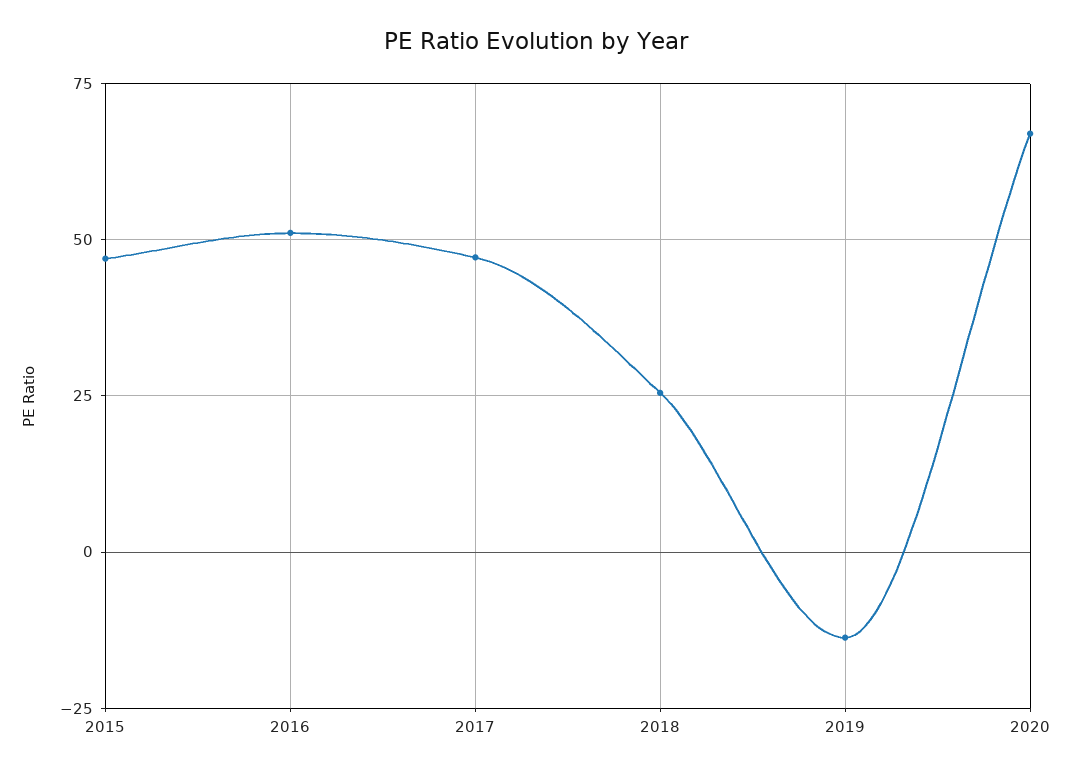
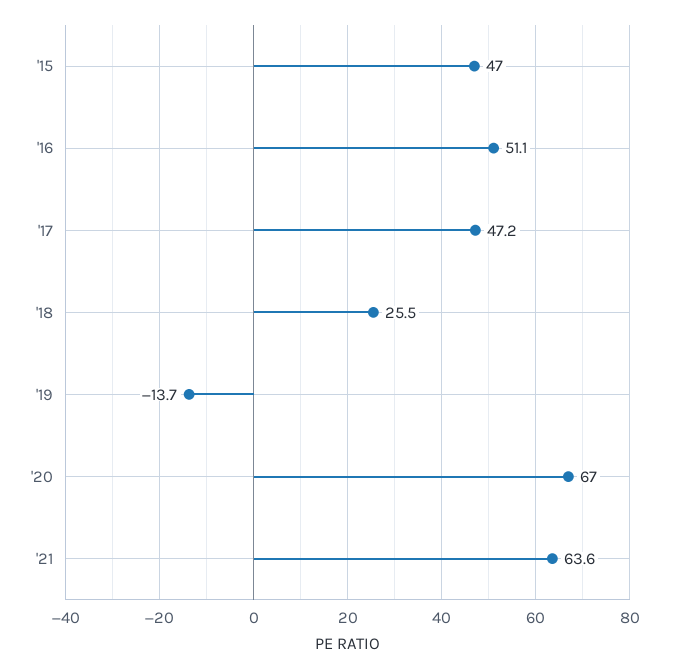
'21: none -> 63.6

